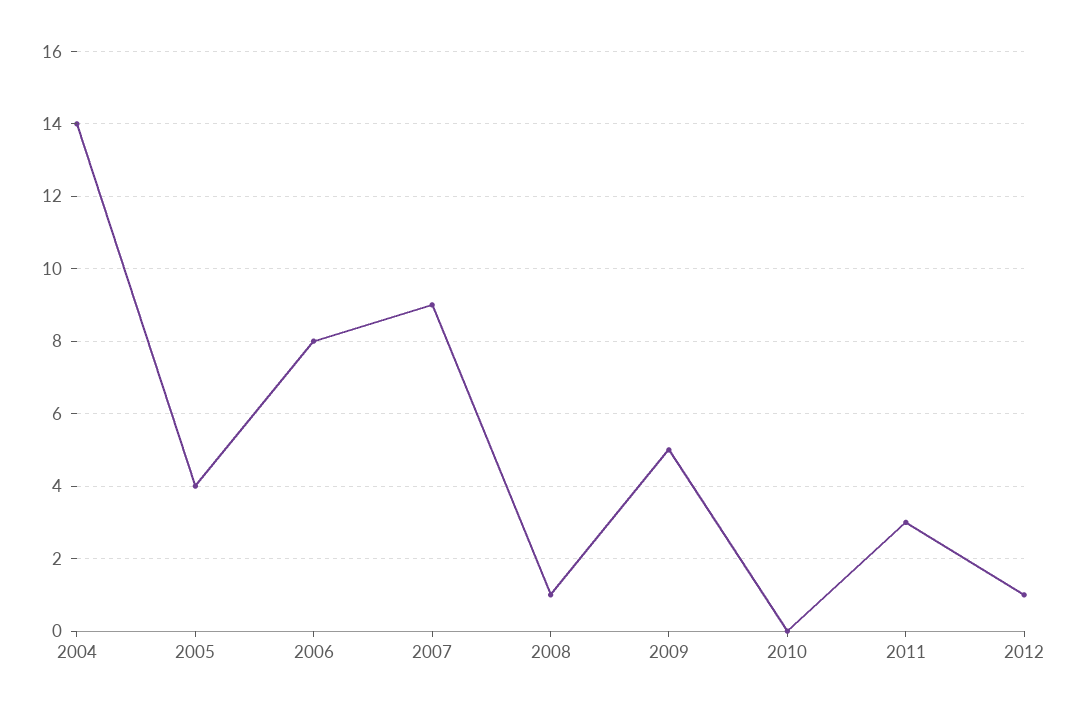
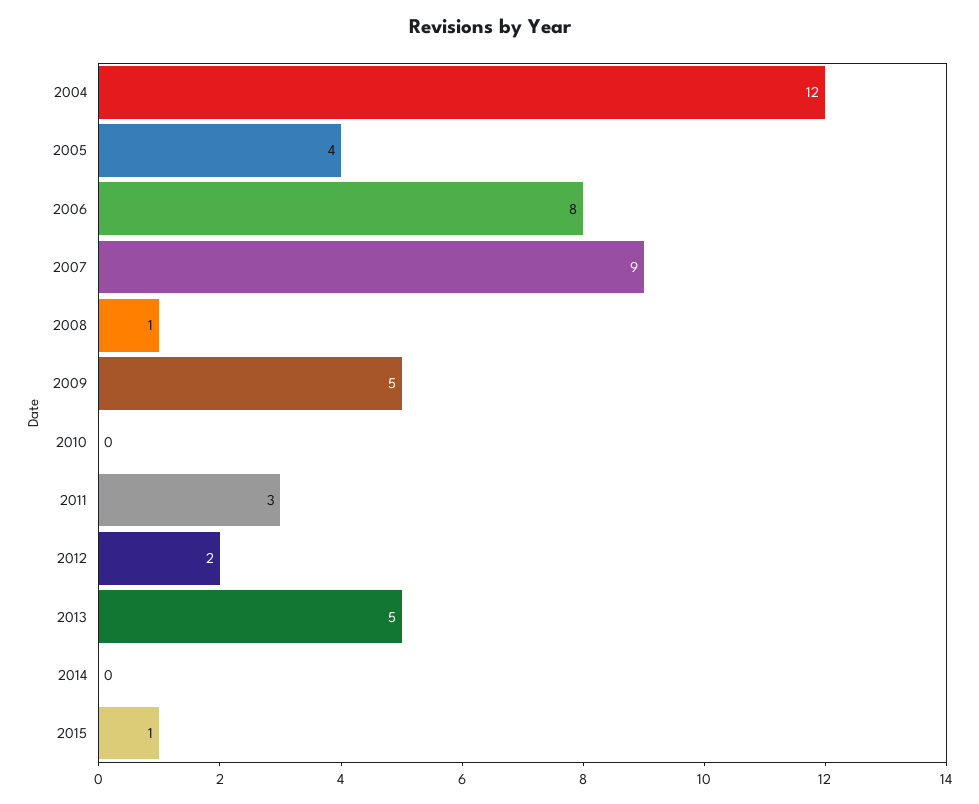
2004: 14 -> 12
2012: 1 -> 2
2013: none -> 5
2014: none -> 0
2015: none -> 1

